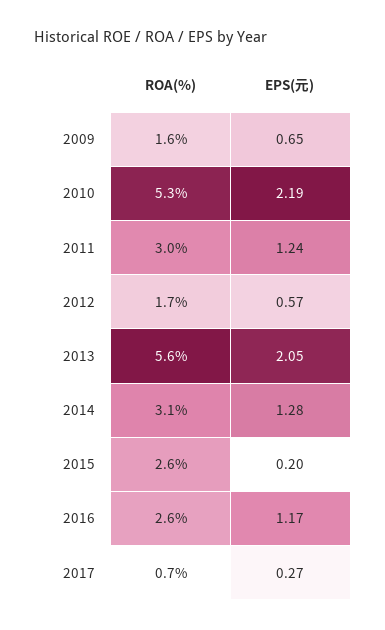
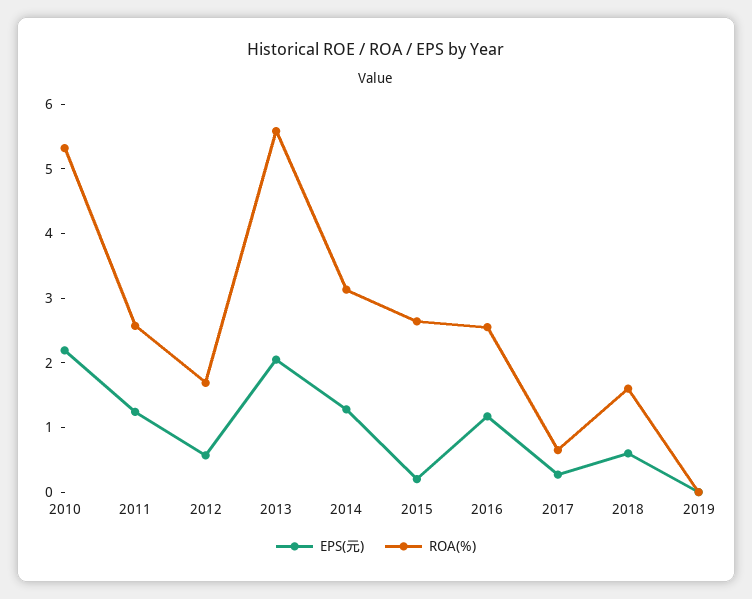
ROA(%), 2009: 1.6 -> none
EPS(元), 2009: 0.65 -> none
ROA(%), 2011: 3 -> 2.6
EPS(元), 2018: none -> 0.6
ROA(%), 2018: none -> 1.6
EPS(元), 2019: none -> 0
ROA(%), 2019: none -> 0

